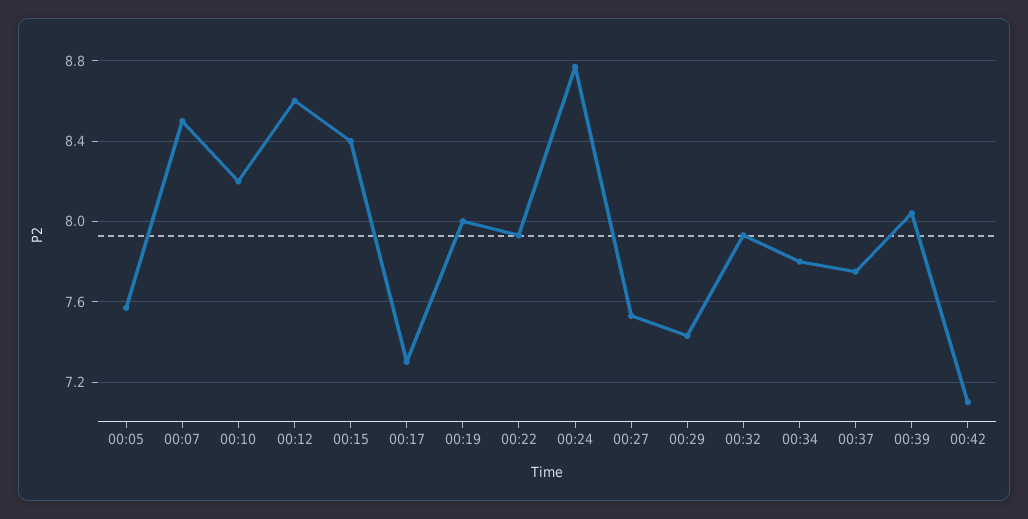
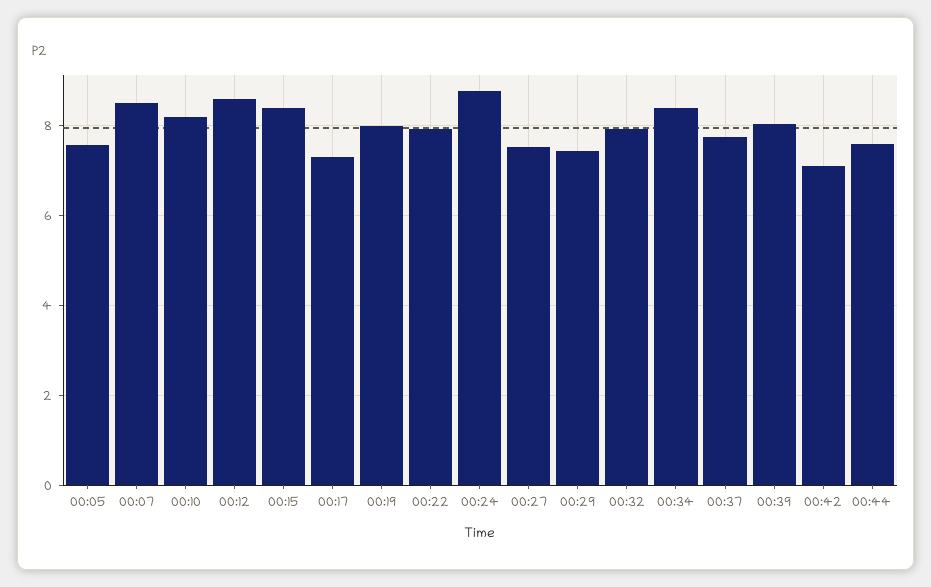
00:34: 7.8 -> 8.4
00:44: none -> 7.6

